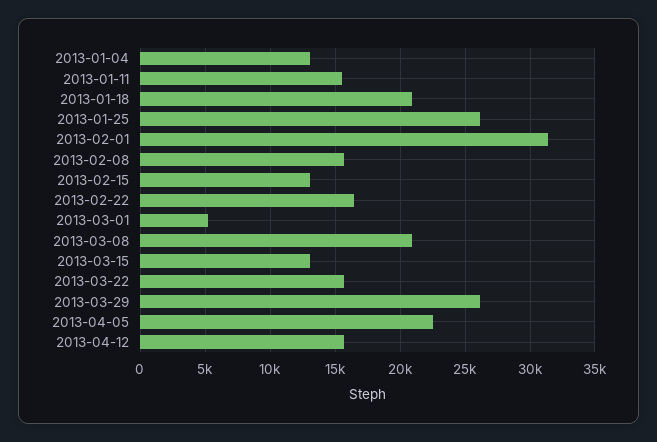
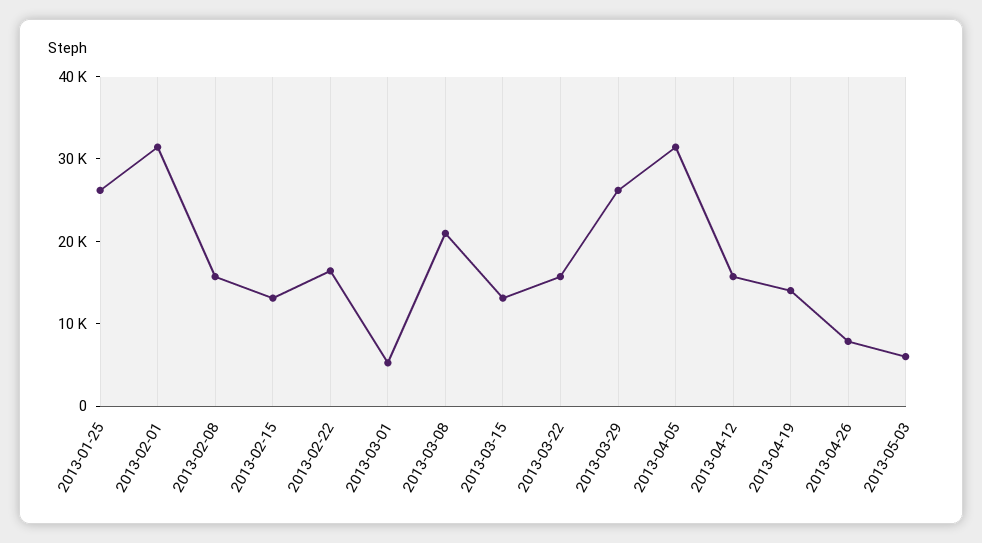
2013-01-04: 13000 -> none
2013-01-11: 15500 -> none
2013-01-18: 21000 -> none
2013-04-05: 22500 -> 32000
2013-04-19: none -> 14000
2013-04-26: none -> 8000
2013-05-03: none -> 6000

